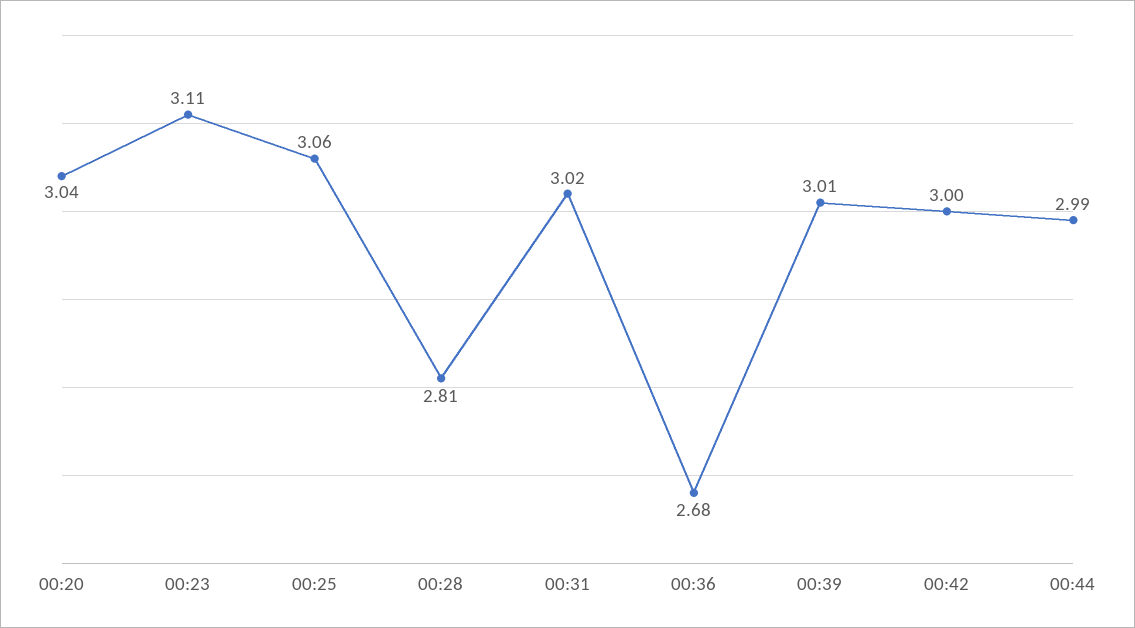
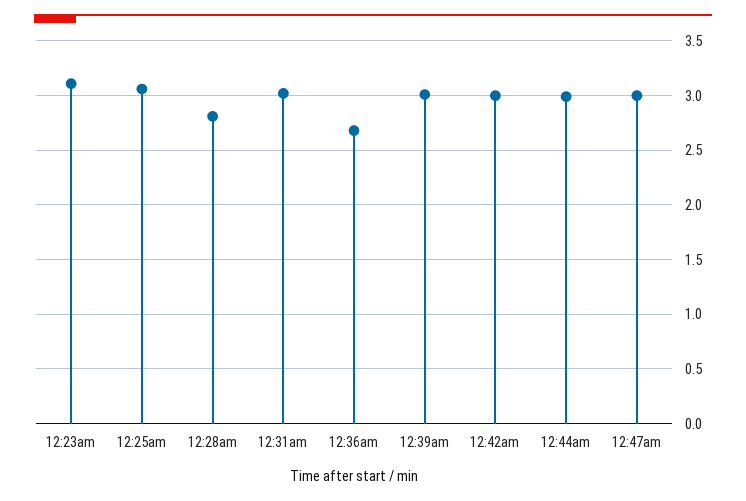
00:20: 3.04 -> none
12:47am: none -> 3

